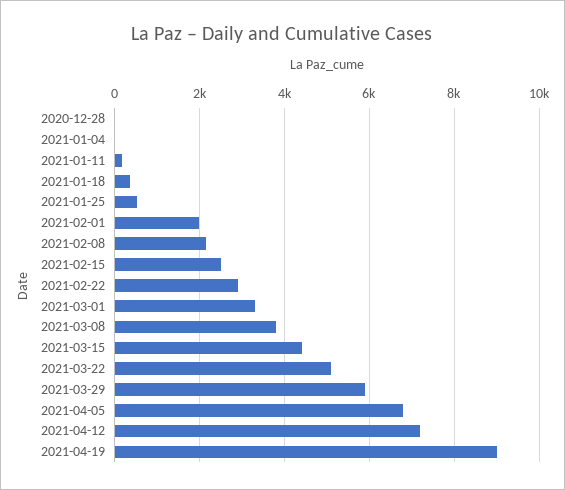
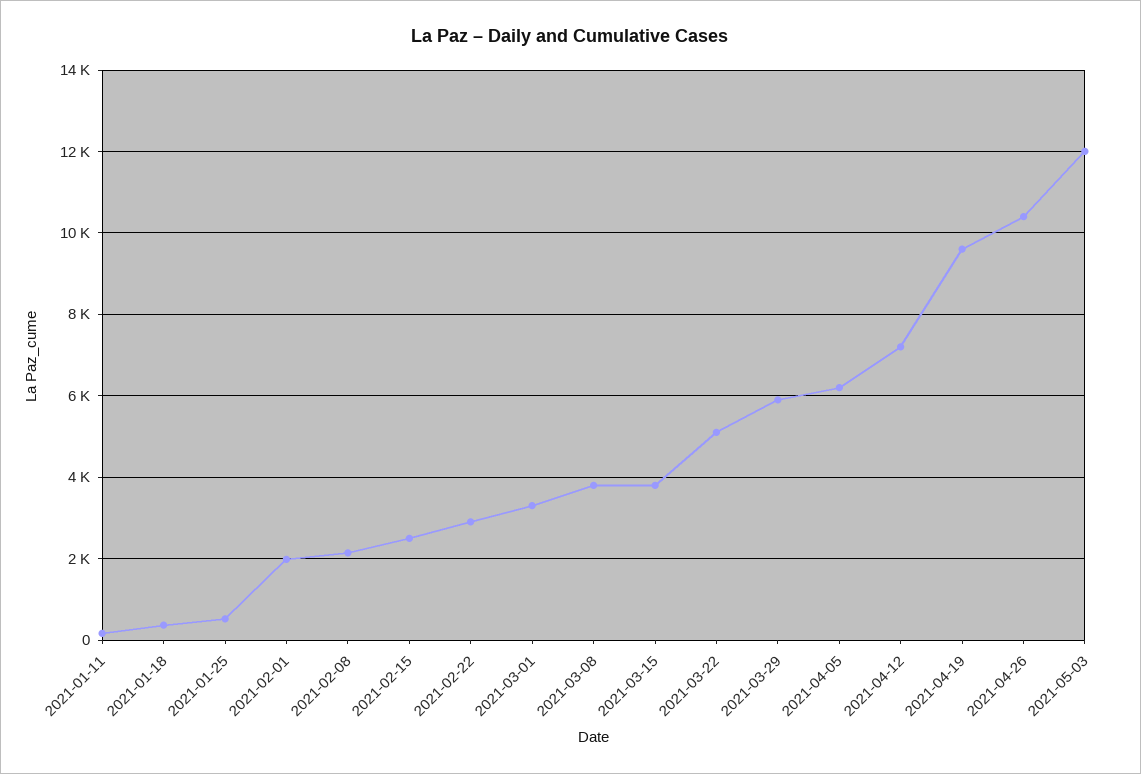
2020-12-28: 0 -> none
2021-01-04: 0 -> none
2021-03-15: 4400 -> 3800
2021-04-05: 6800 -> 6200
2021-04-19: 9000 -> 9600
2021-04-26: none -> 10400
2021-05-03: none -> 12000

